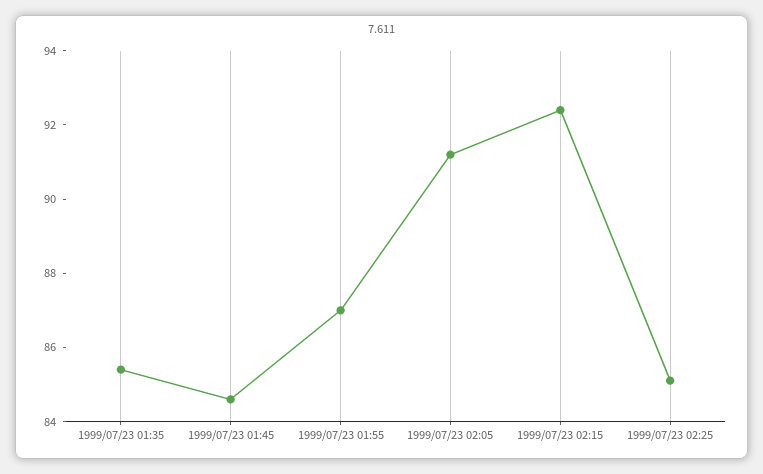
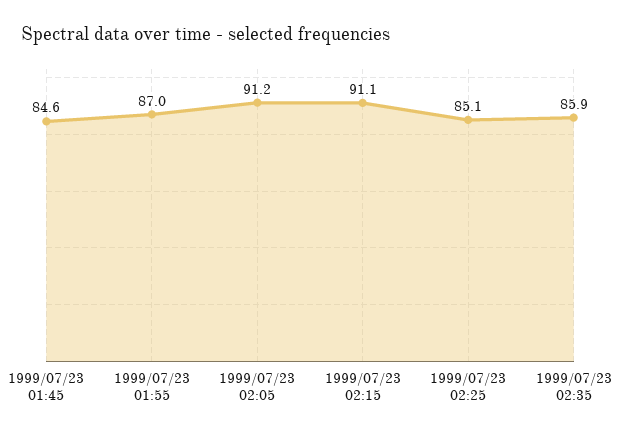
1999/07/23 01:35: 85.5 -> none
1999/07/23 02:15: 92.5 -> 91.1
1999/07/23 02:35: none -> 85.9

